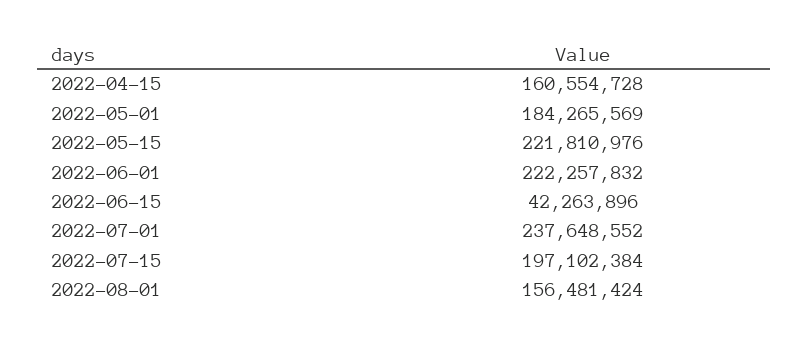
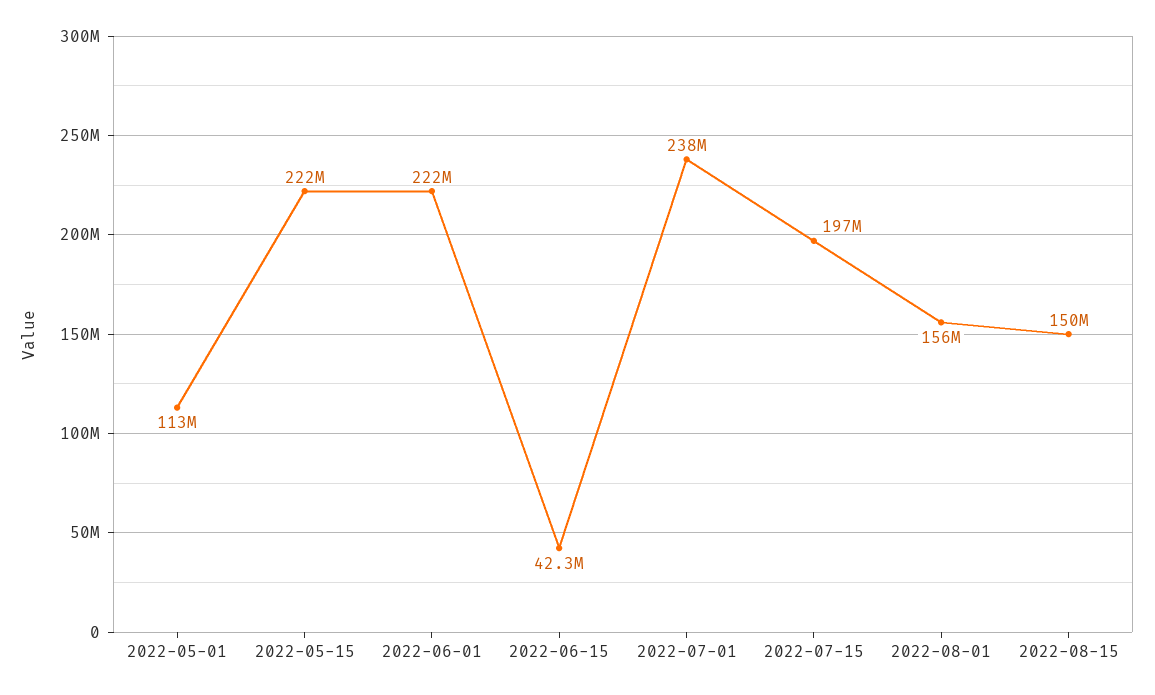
2022-04-15: 160554728 -> none
2022-05-01: 184265569 -> 113000000
2022-08-15: none -> 150000000

